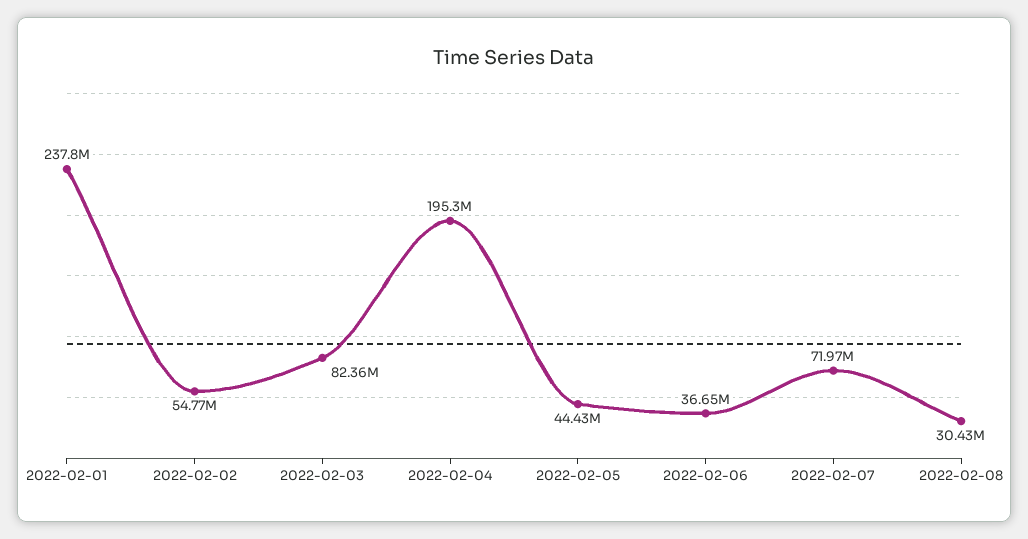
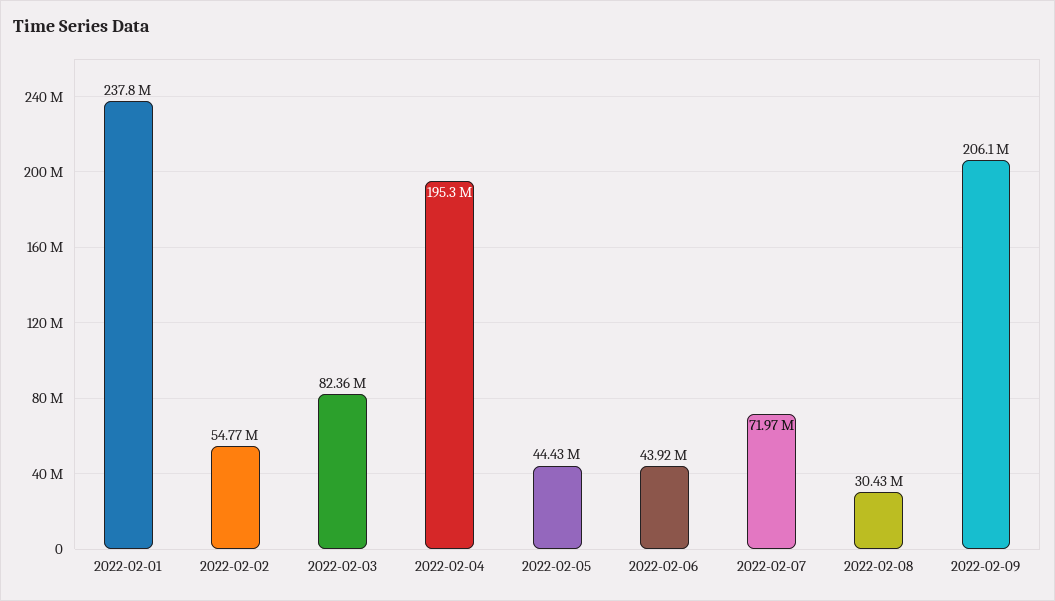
2022-02-06: 36650000 -> 43920000
2022-02-09: none -> 206100000

